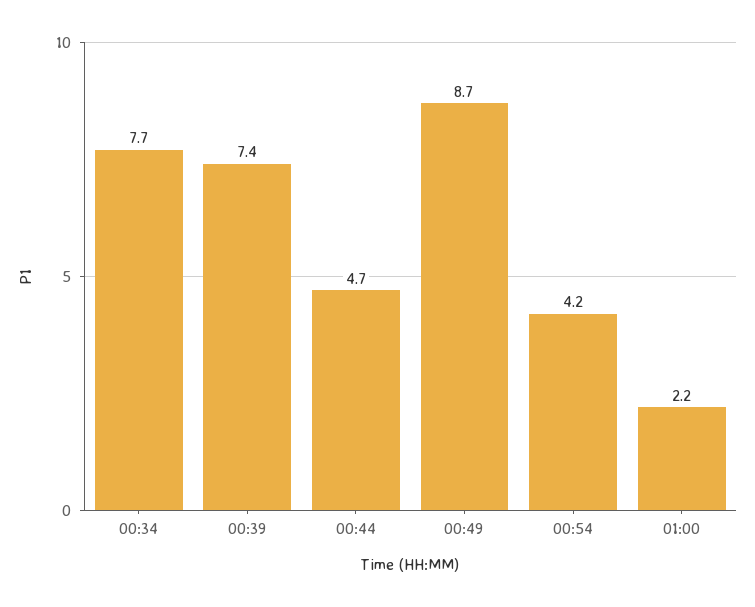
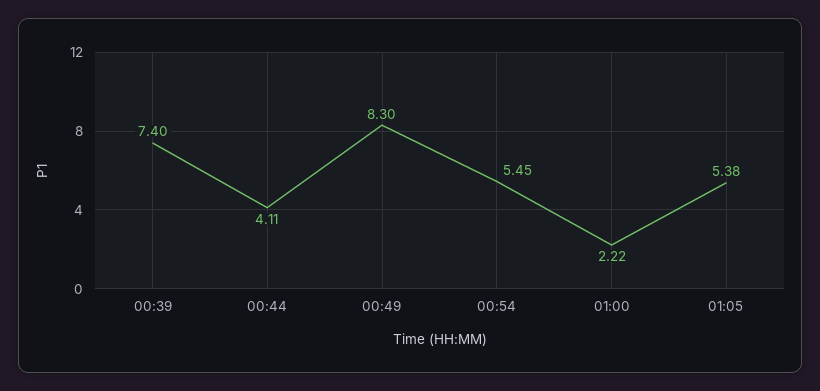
00:34: 7.7 -> none
00:44: 4.7 -> 4.11
00:49: 8.7 -> 8.3
00:54: 4.2 -> 5.45
01:05: none -> 5.38

